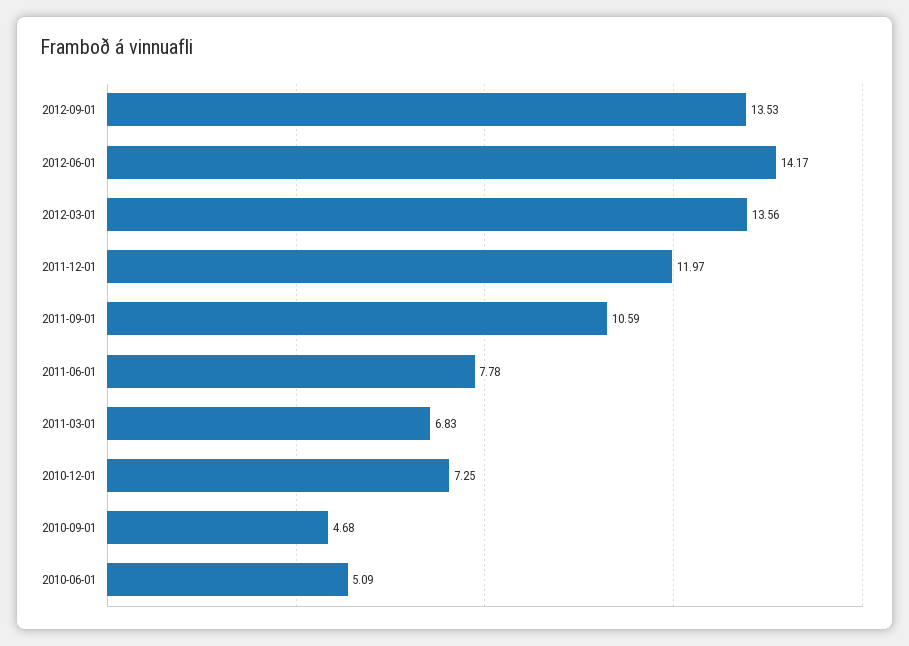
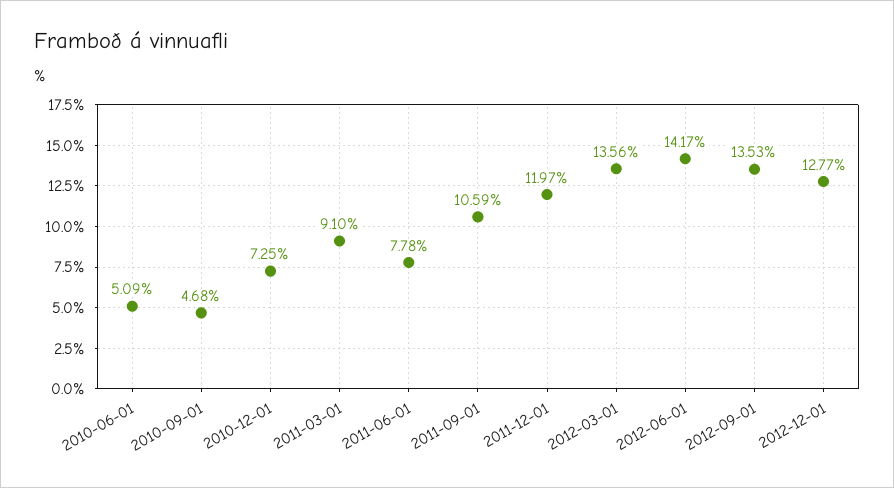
2011-03-01: 6.83 -> 9.1
2012-12-01: none -> 12.77

